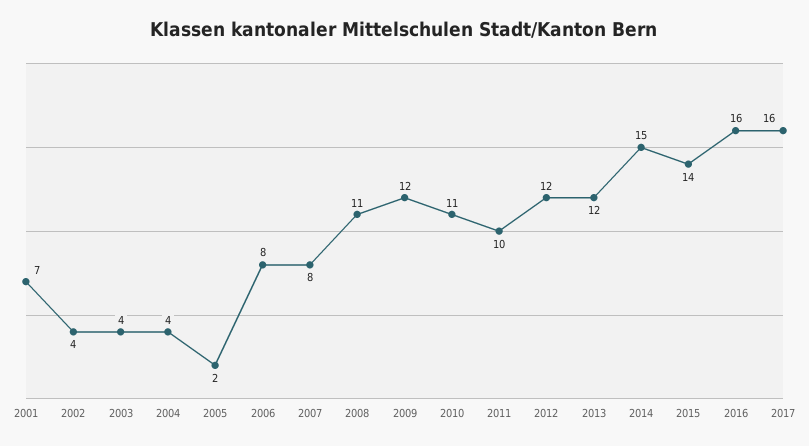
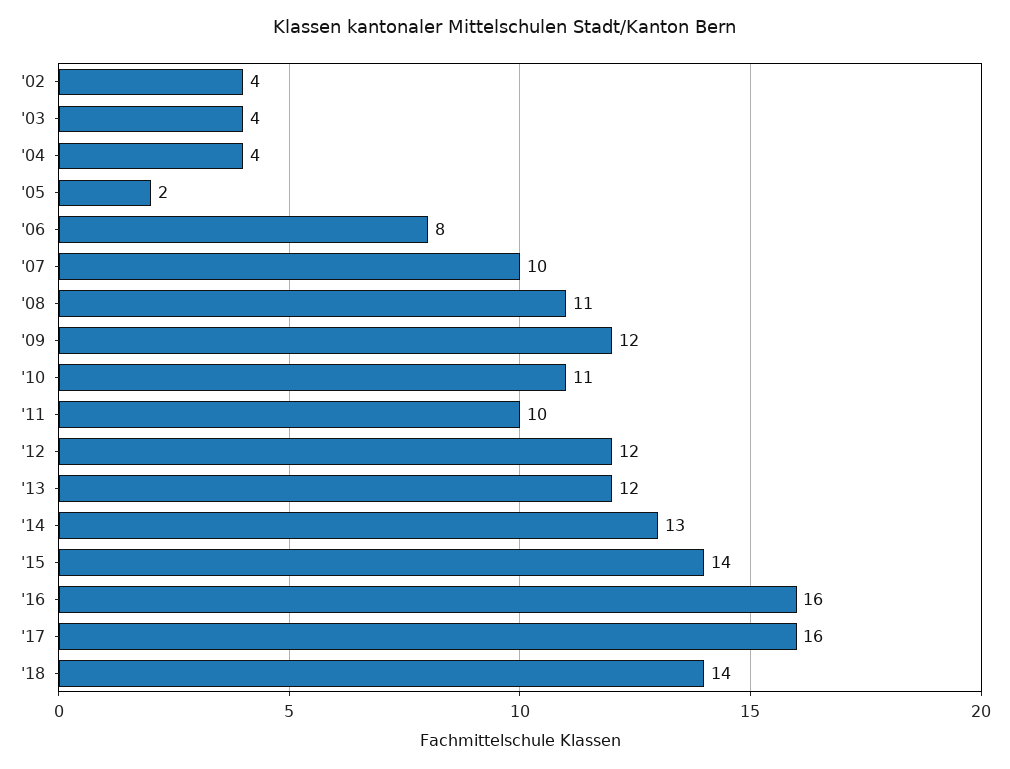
2001: 7 -> none
2007: 8 -> 10
2014: 15 -> 13
'18: none -> 14

